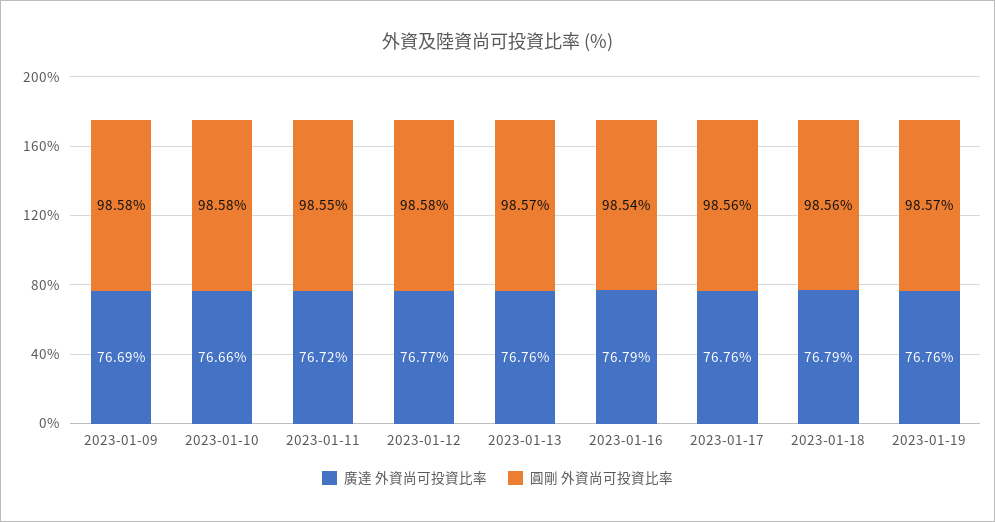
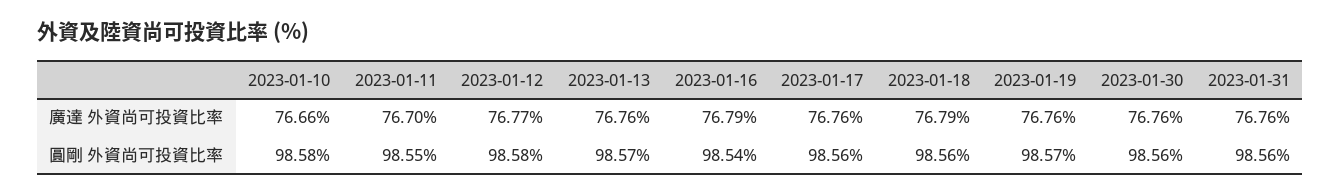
廣達 外資尚可投資比率, 2023-01-09: 76.69 -> none
圓剛 外資尚可投資比率, 2023-01-09: 98.58 -> none
廣達 外資尚可投資比率, 2023-01-11: 76.72 -> 76.7
廣達 外資尚可投資比率, 2023-01-30: none -> 76.76
廣達 外資尚可投資比率, 2023-01-31: none -> 76.76
圓剛 外資尚可投資比率, 2023-01-30: none -> 98.56
圓剛 外資尚可投資比率, 2023-01-31: none -> 98.56

